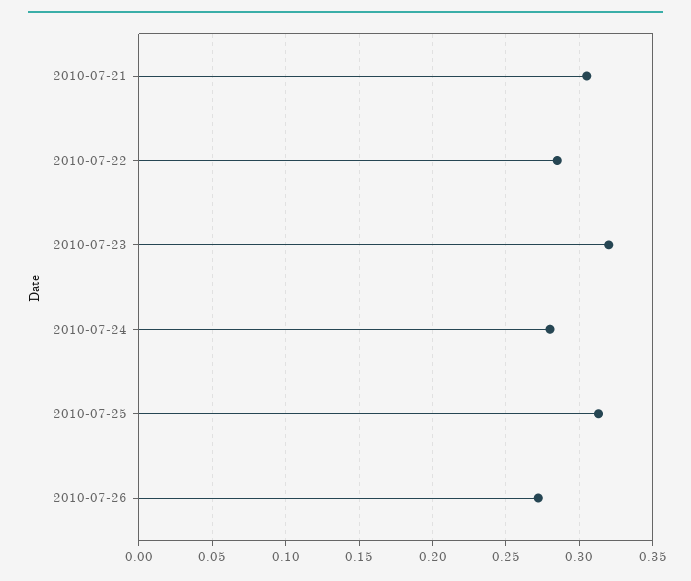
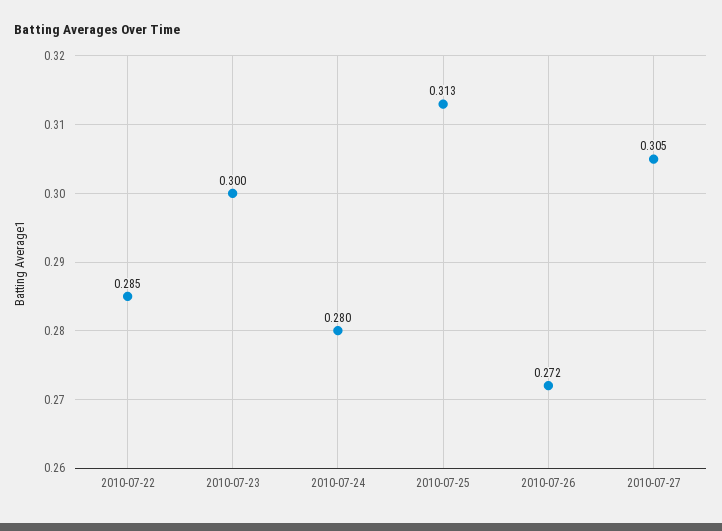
2010-07-21: 0.305 -> none
2010-07-23: 0.32 -> 0.3
2010-07-27: none -> 0.305

